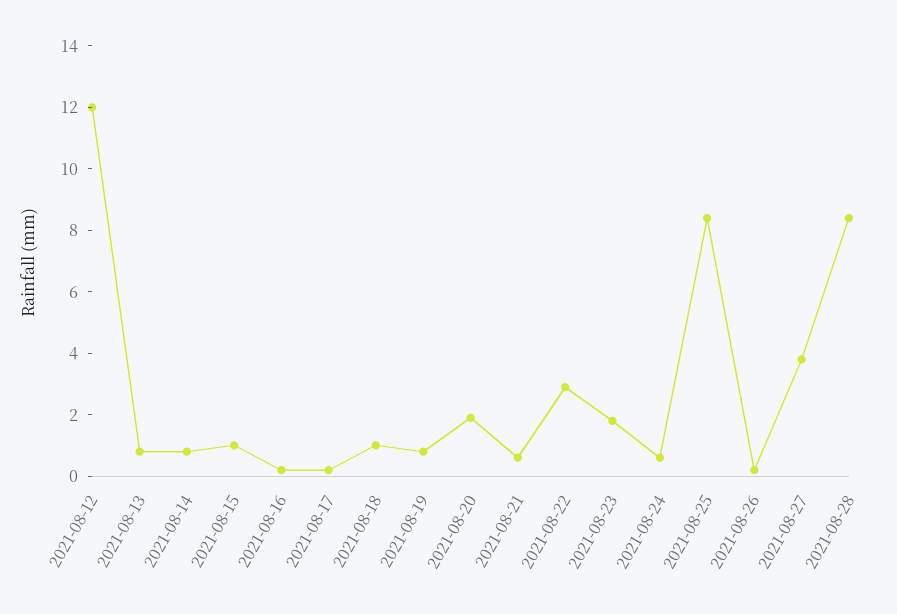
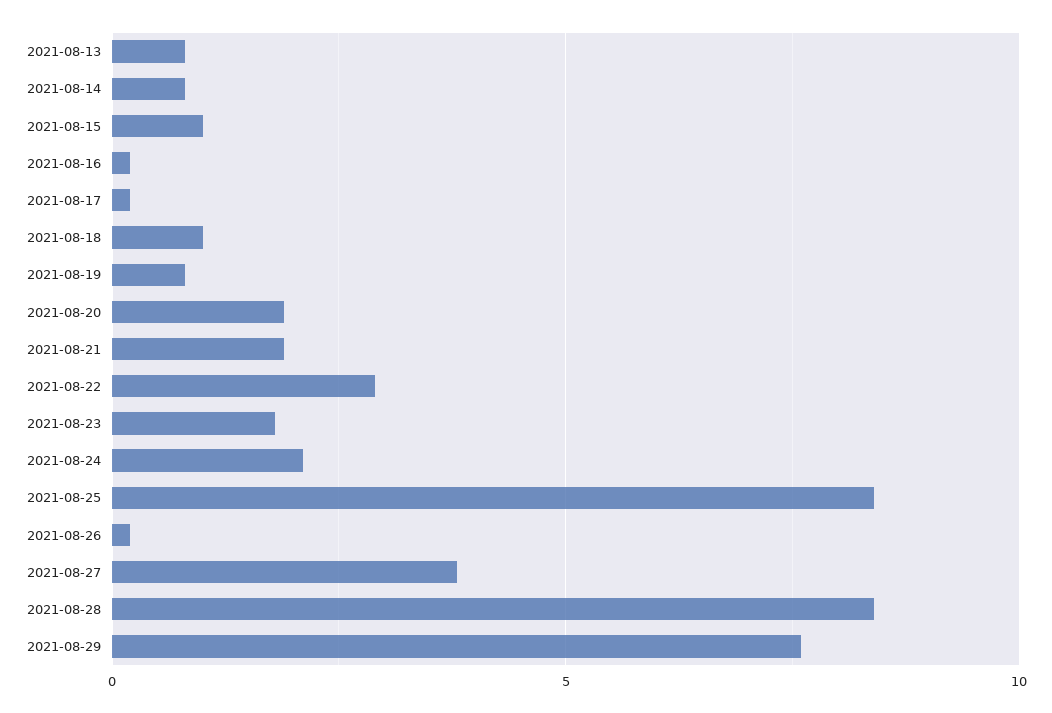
2021-08-12: 12 -> none
2021-08-21: 0.5 -> 2
2021-08-24: 0.5 -> 2
2021-08-29: none -> 7.5

